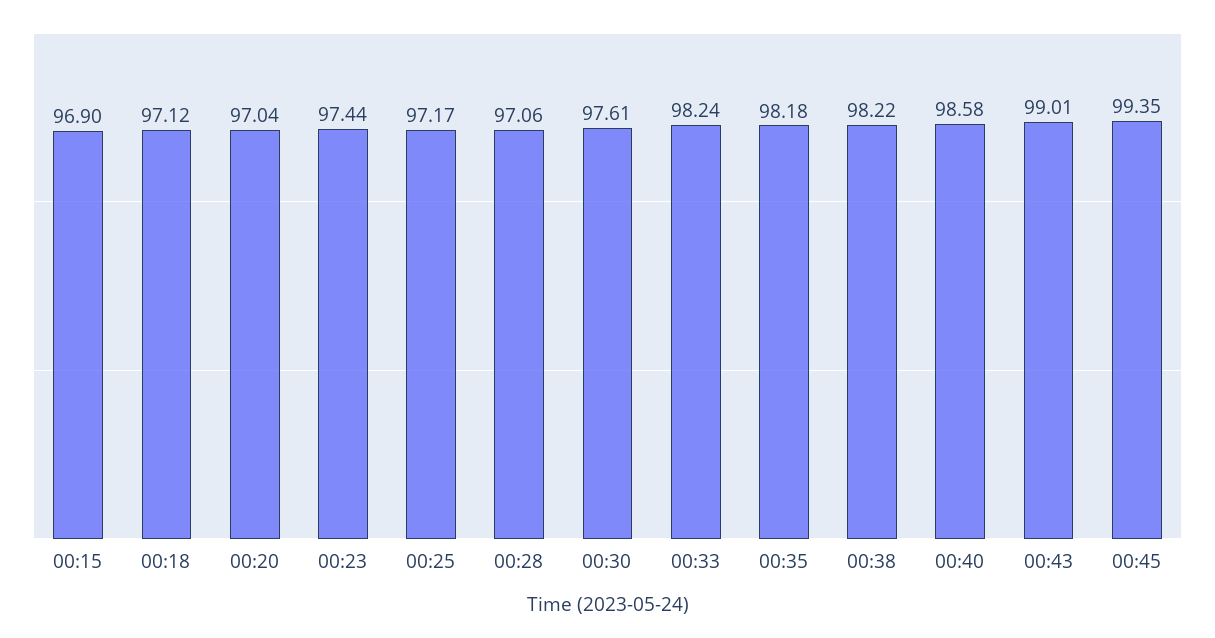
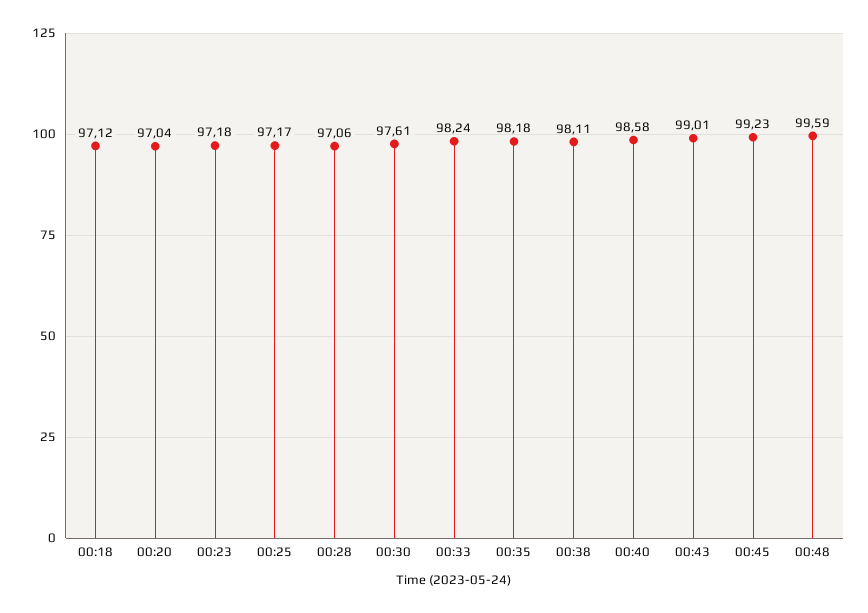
00:15: 96.9 -> none
00:23: 97.44 -> 97.18
00:38: 98.22 -> 98.11
00:45: 99.35 -> 99.23
00:48: none -> 99.59

